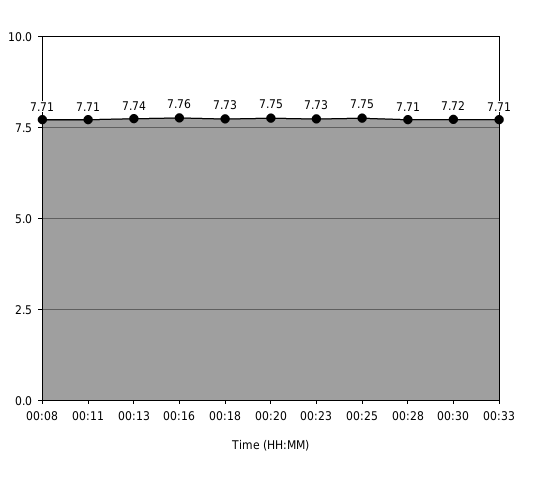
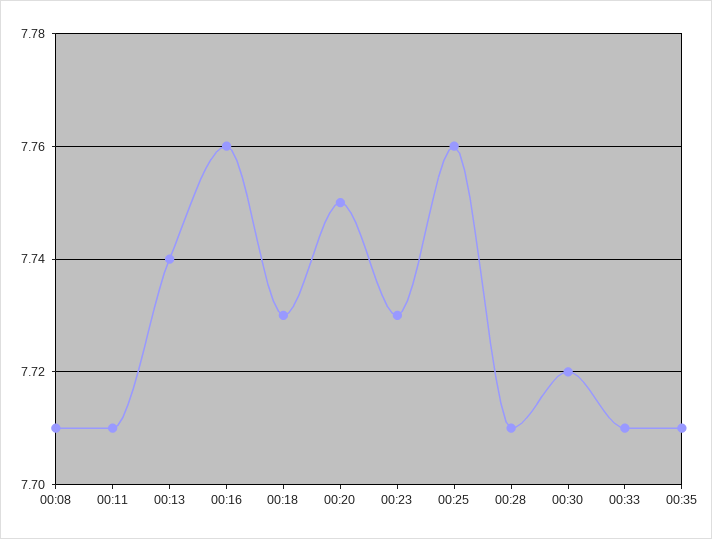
00:25: 7.75 -> 7.76
00:35: none -> 7.71

